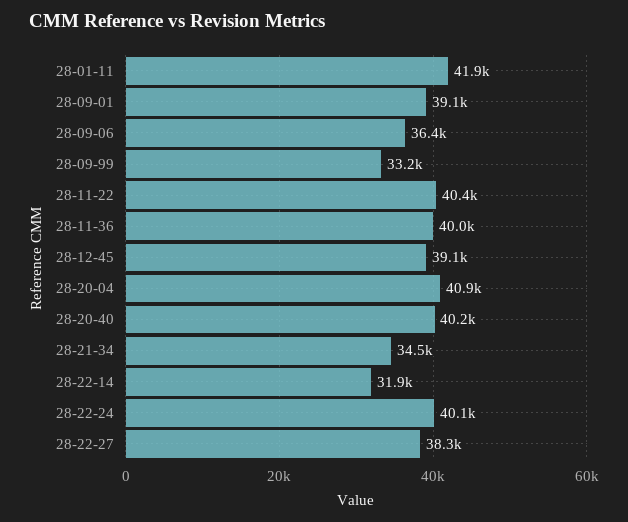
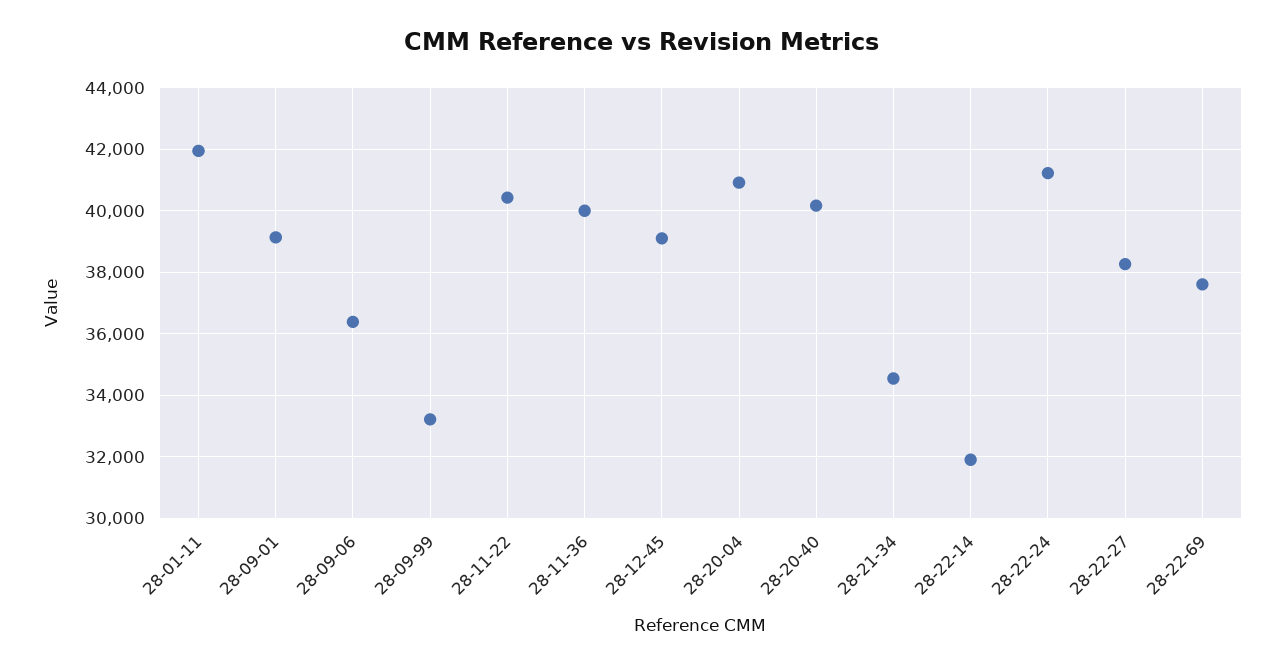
28-22-24: 40100 -> 41200
28-22-69: none -> 37600

